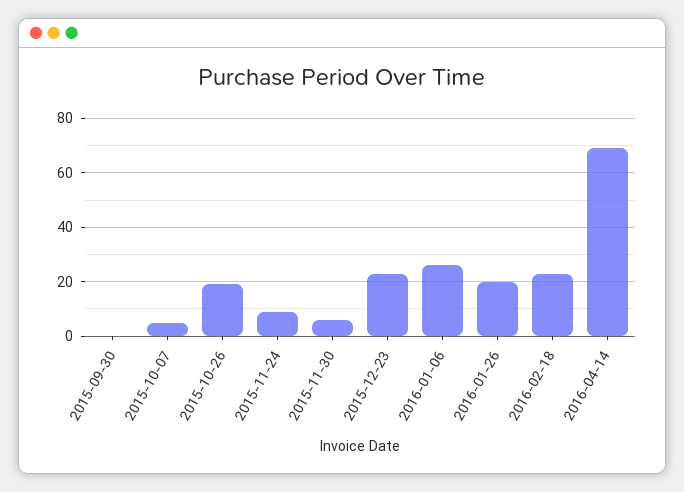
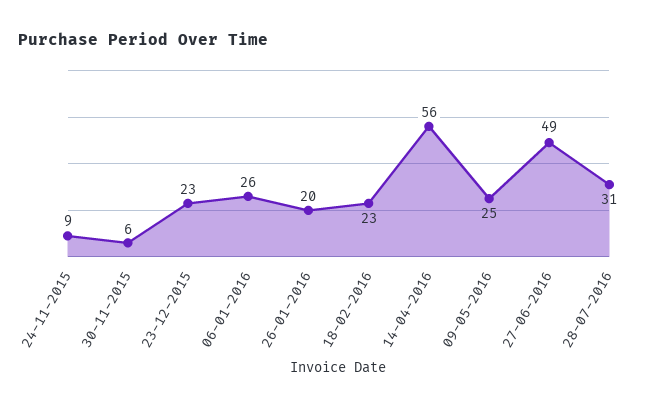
2015-09-30: 0 -> none
2015-10-07: 5 -> none
2015-10-26: 20 -> none
2016-04-14: 70 -> 56
09-05-2016: none -> 25
27-06-2016: none -> 49
28-07-2016: none -> 31

